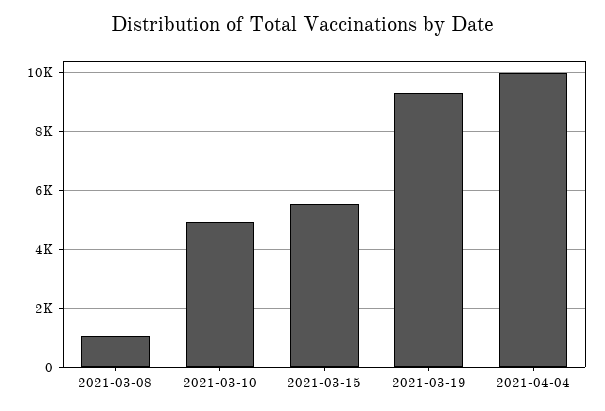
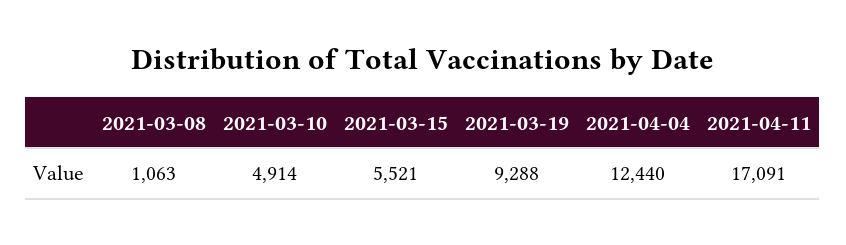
2021-04-04: 10000 -> 12440
2021-04-11: none -> 17091

